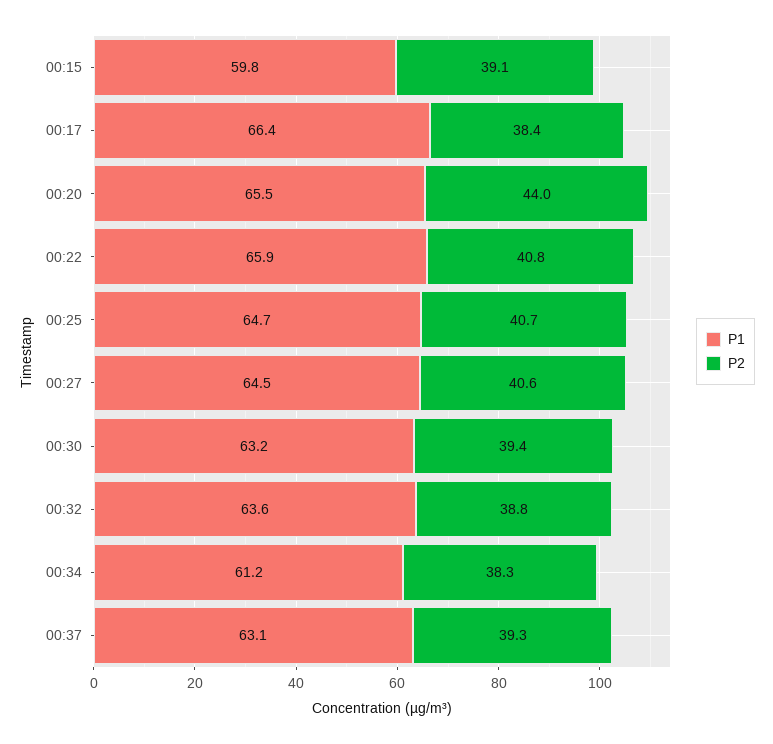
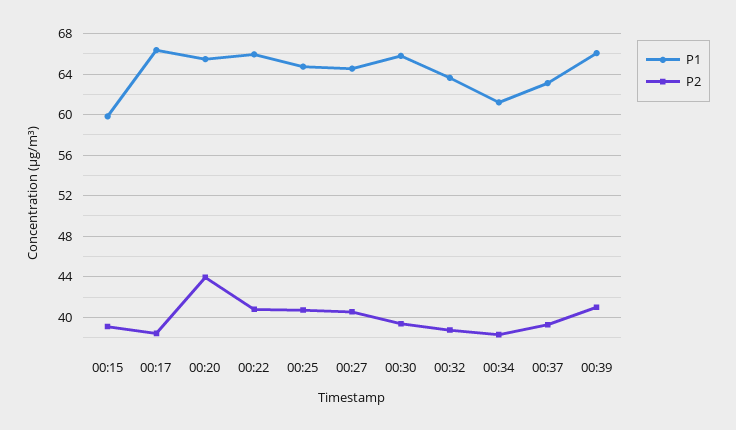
P1, 00:30: 63.2 -> 66
P1, 00:39: none -> 66
P2, 00:39: none -> 41

